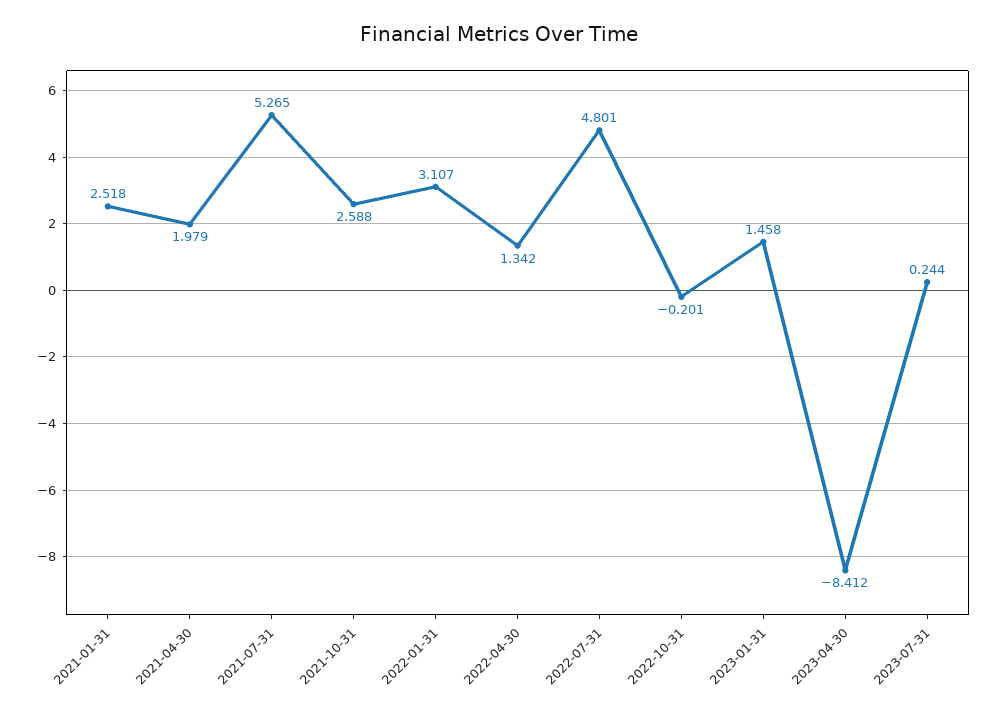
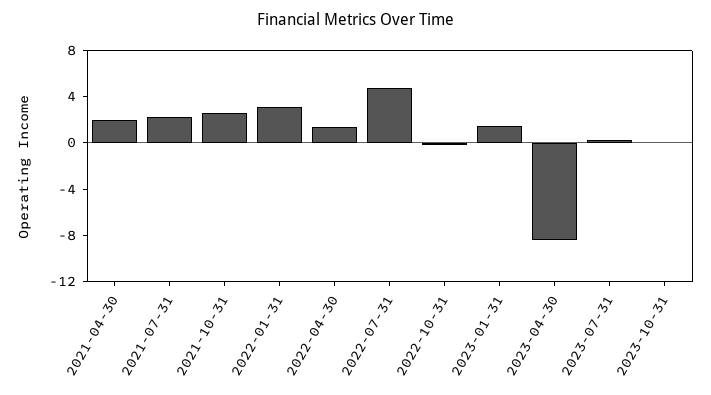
2021-01-31: 2.518 -> none
2021-07-31: 5.265 -> 2
2023-10-31: none -> 0

